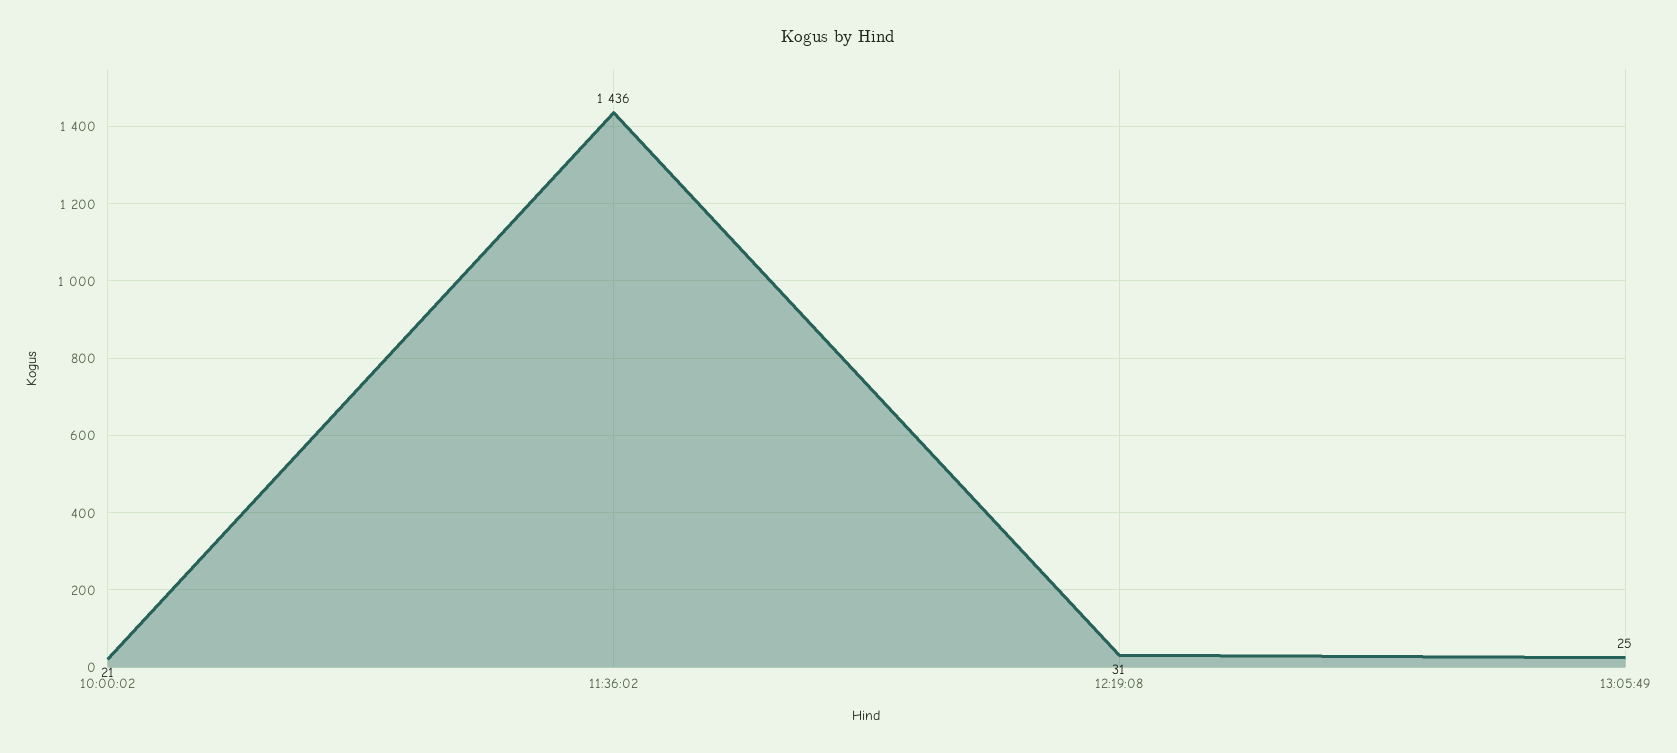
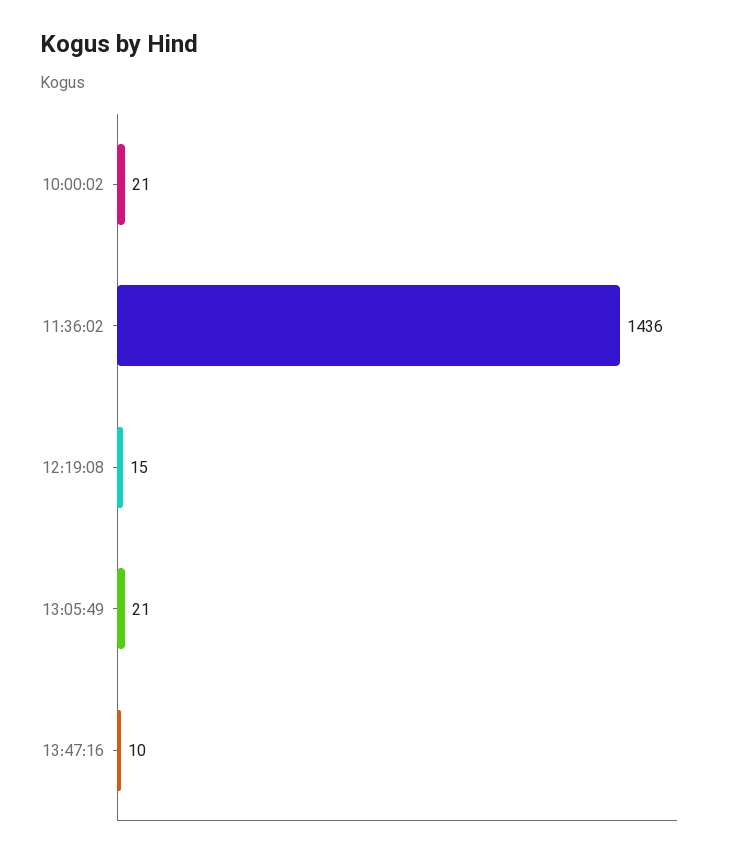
12:19:08: 31 -> 15
13:05:49: 25 -> 21
13:47:16: none -> 10

